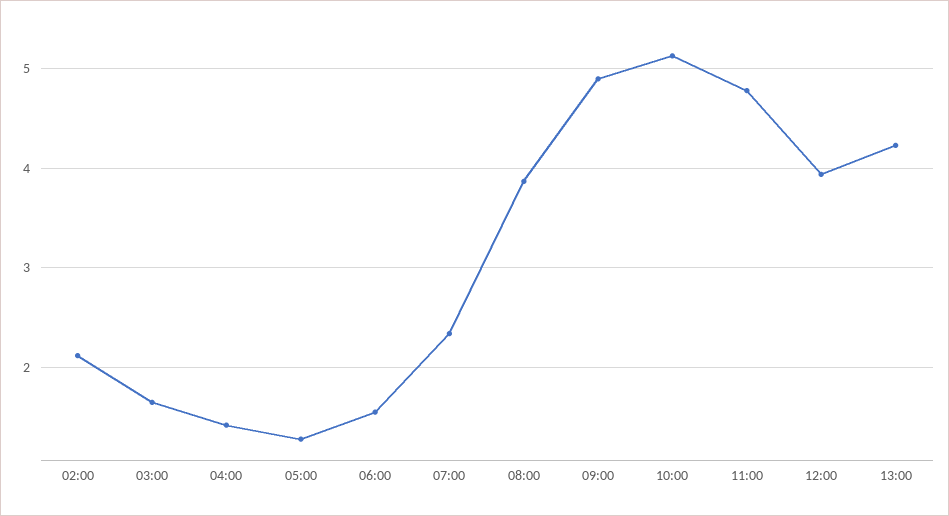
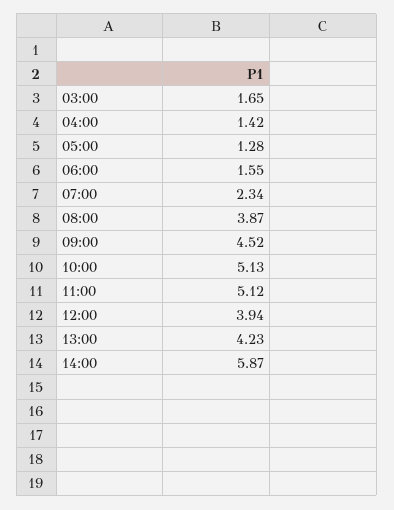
02:00: 2.1 -> none
09:00: 4.9 -> 4.52
11:00: 4.8 -> 5.12
14:00: none -> 5.87

